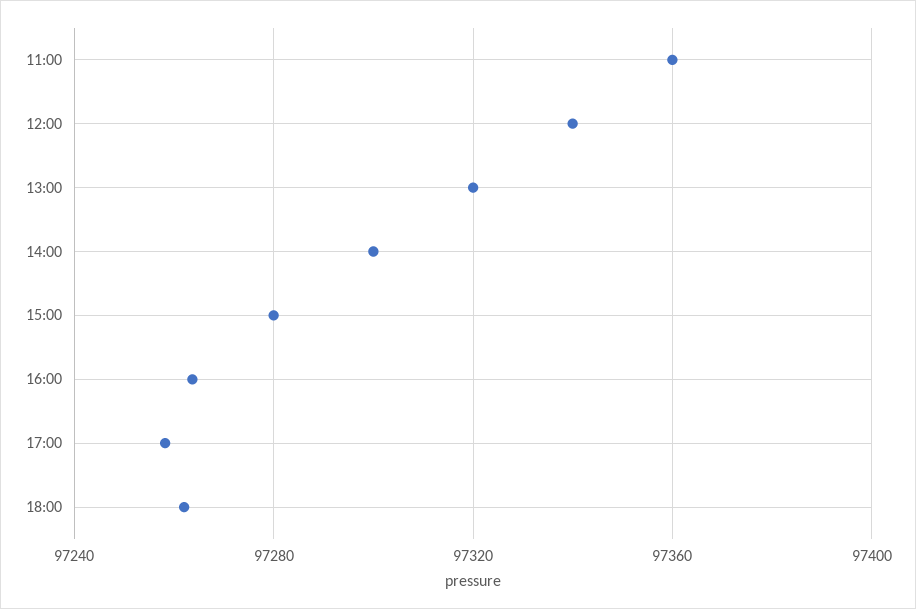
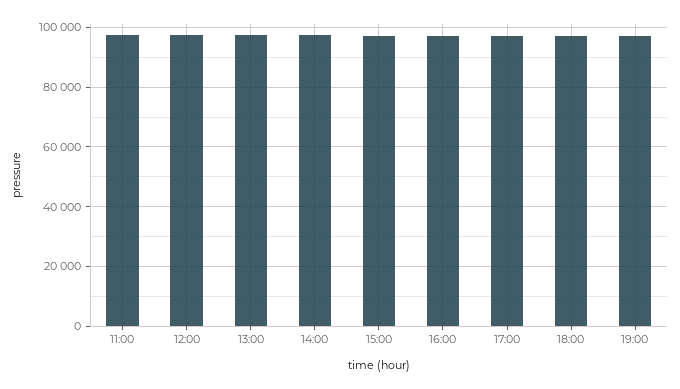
19:00: none -> 97500

